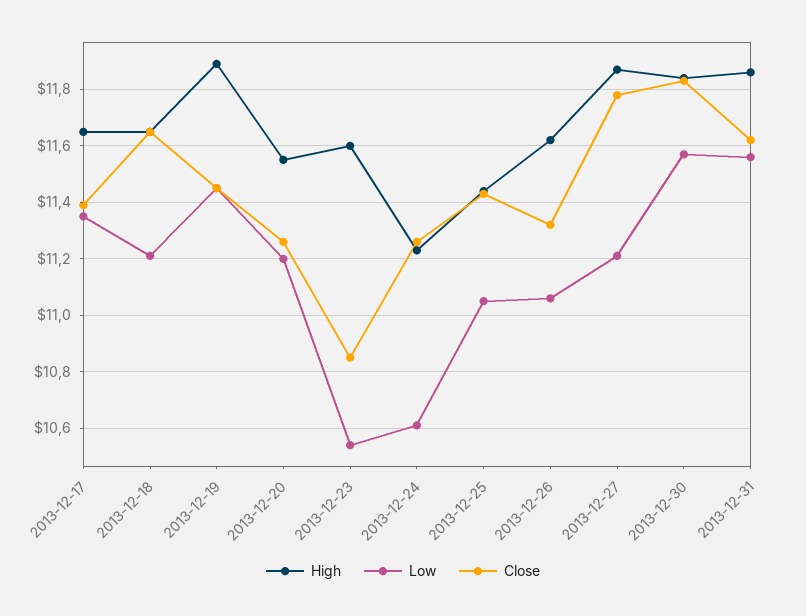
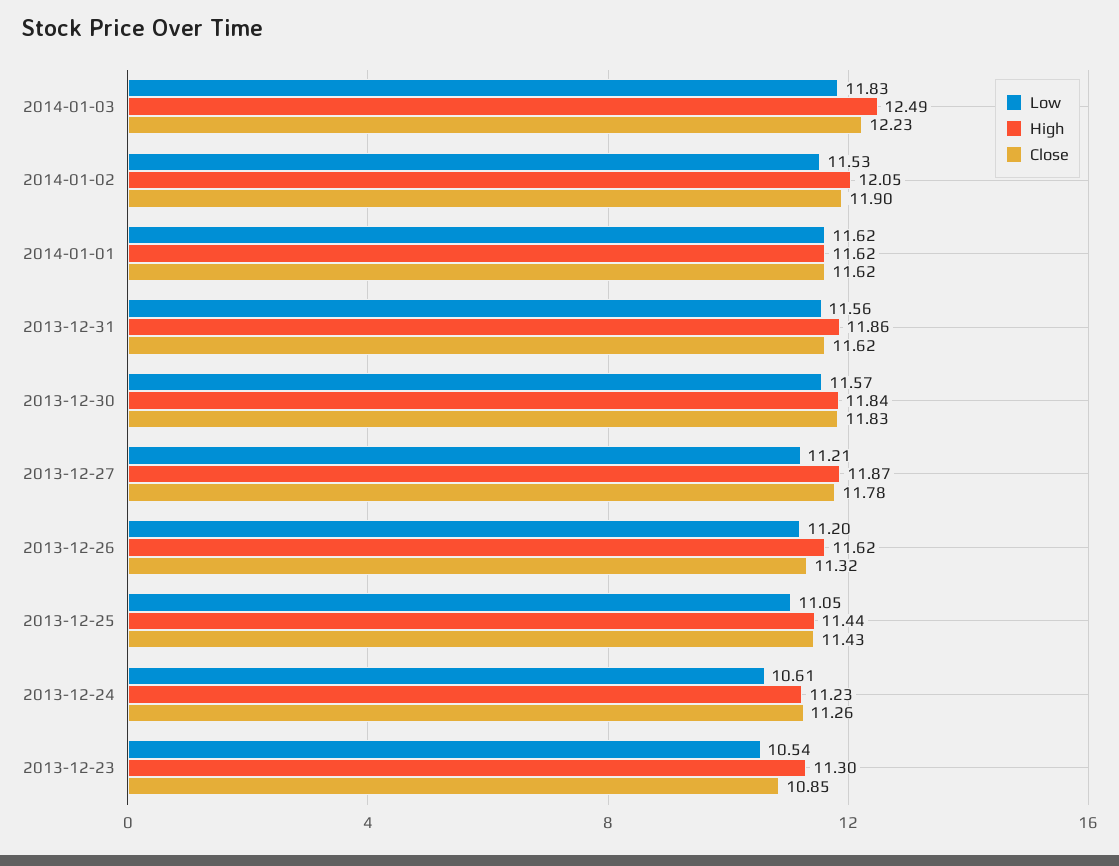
High, 2013-12-17: 11.65 -> none
Low, 2013-12-17: 11.35 -> none
Close, 2013-12-17: 11.4 -> none
High, 2013-12-18: 11.65 -> none
Low, 2013-12-18: 11.2 -> none
Close, 2013-12-18: 11.65 -> none
High, 2013-12-19: 11.9 -> none
Low, 2013-12-19: 11.45 -> none
Close, 2013-12-19: 11.45 -> none
High, 2013-12-20: 11.55 -> none
Low, 2013-12-20: 11.2 -> none
Close, 2013-12-20: 11.25 -> none
High, 2013-12-23: 11.6 -> 11.3
Low, 2013-12-26: 11.05 -> 11.2
Low, 2014-01-03: none -> 11.83
High, 2014-01-03: none -> 12.49
Close, 2014-01-03: none -> 12.23
Low, 2014-01-02: none -> 11.53
High, 2014-01-02: none -> 12.05
Close, 2014-01-02: none -> 11.9
Low, 2014-01-01: none -> 11.62
High, 2014-01-01: none -> 11.62
Close, 2014-01-01: none -> 11.62

